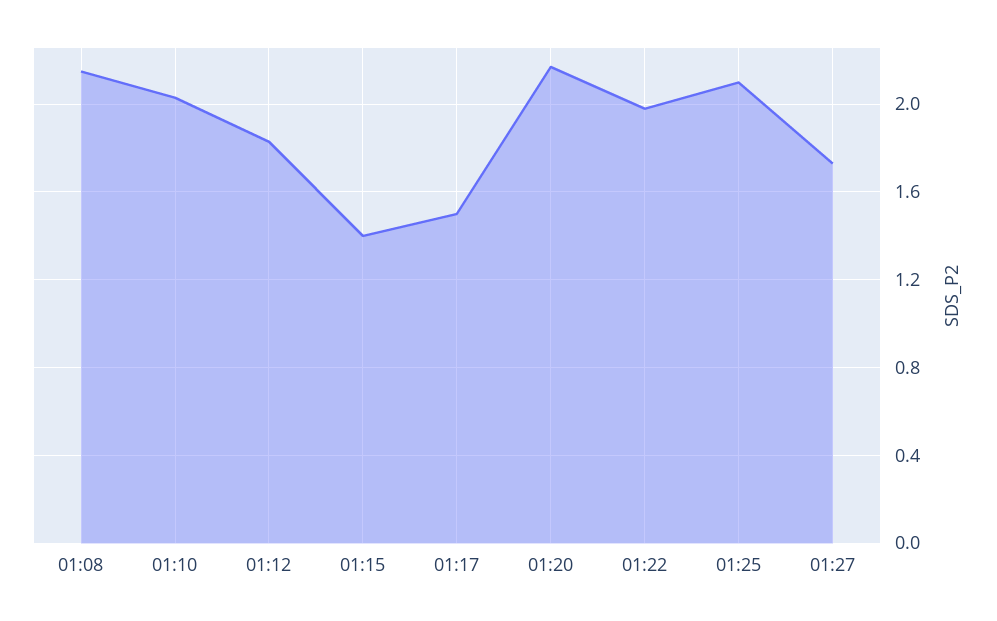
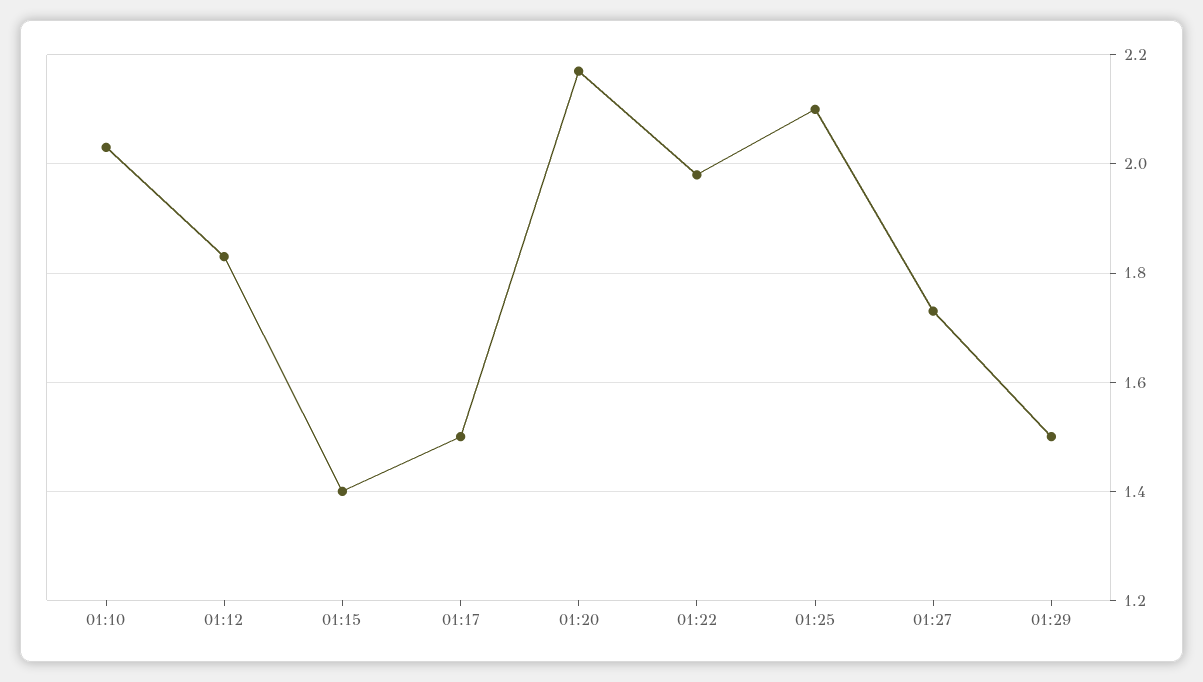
01:08: 2.15 -> none
01:29: none -> 1.5

